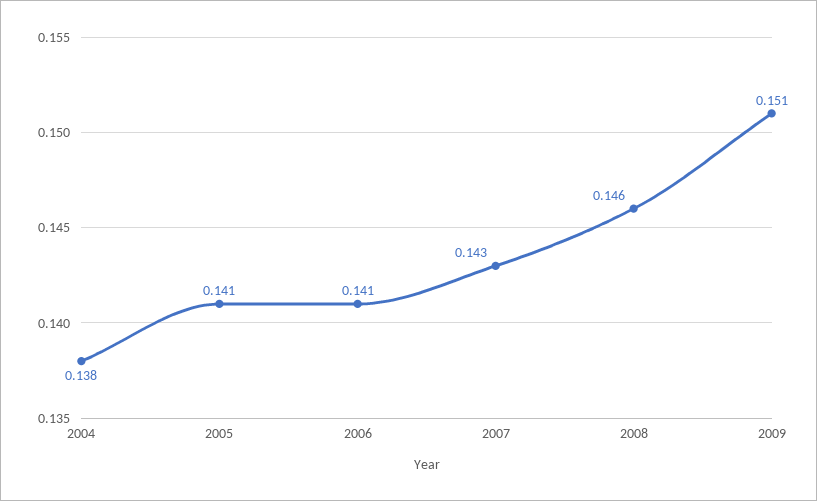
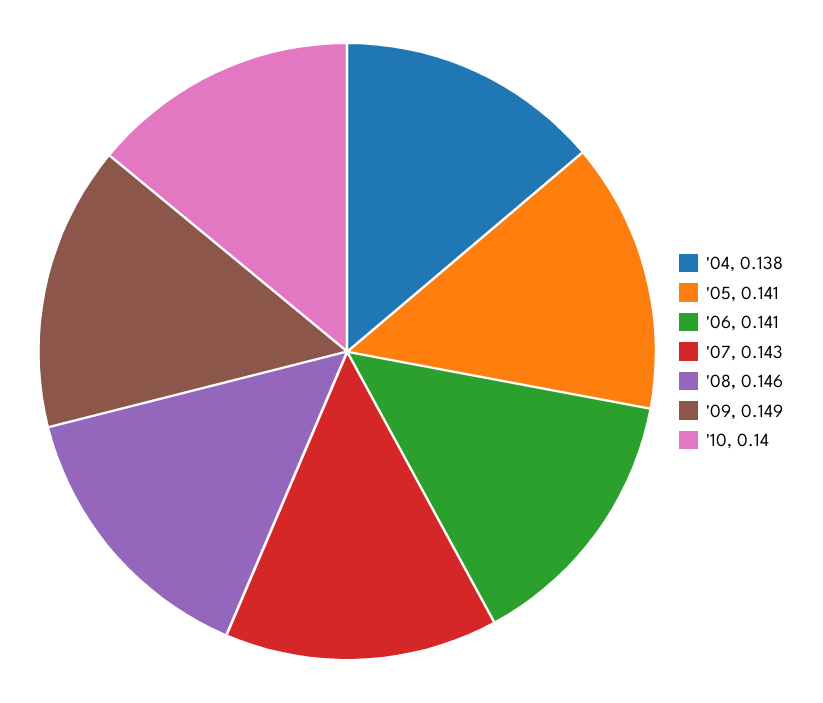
2009: 0.151 -> 0.149
'10: none -> 0.14

